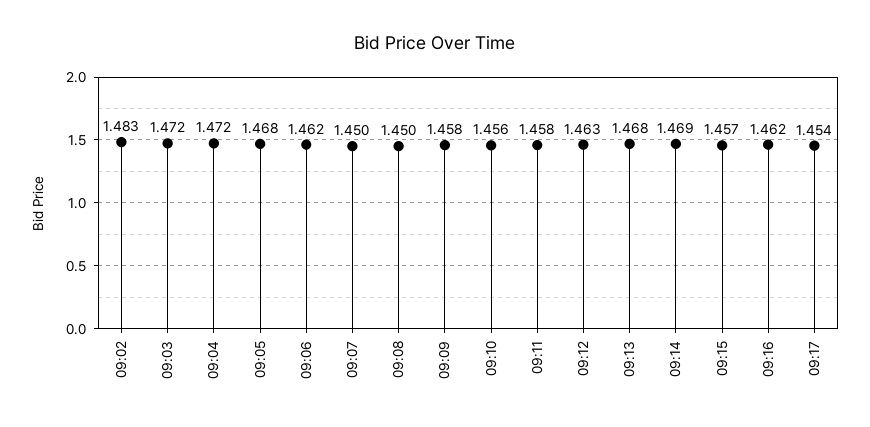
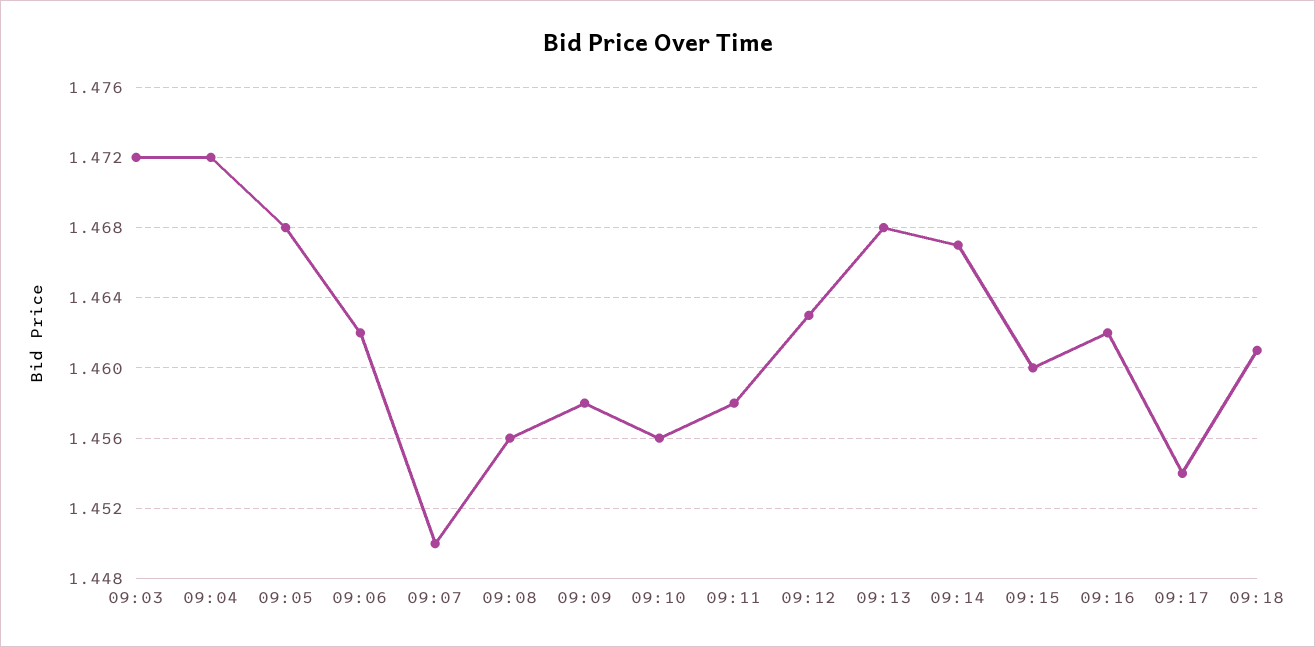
09:02: 1.483 -> none
09:08: 1.45 -> 1.456
09:14: 1.469 -> 1.467
09:15: 1.457 -> 1.46
09:18: none -> 1.461

